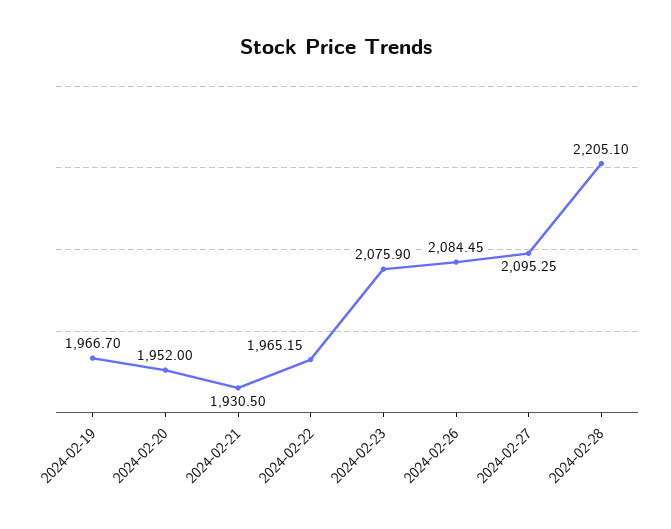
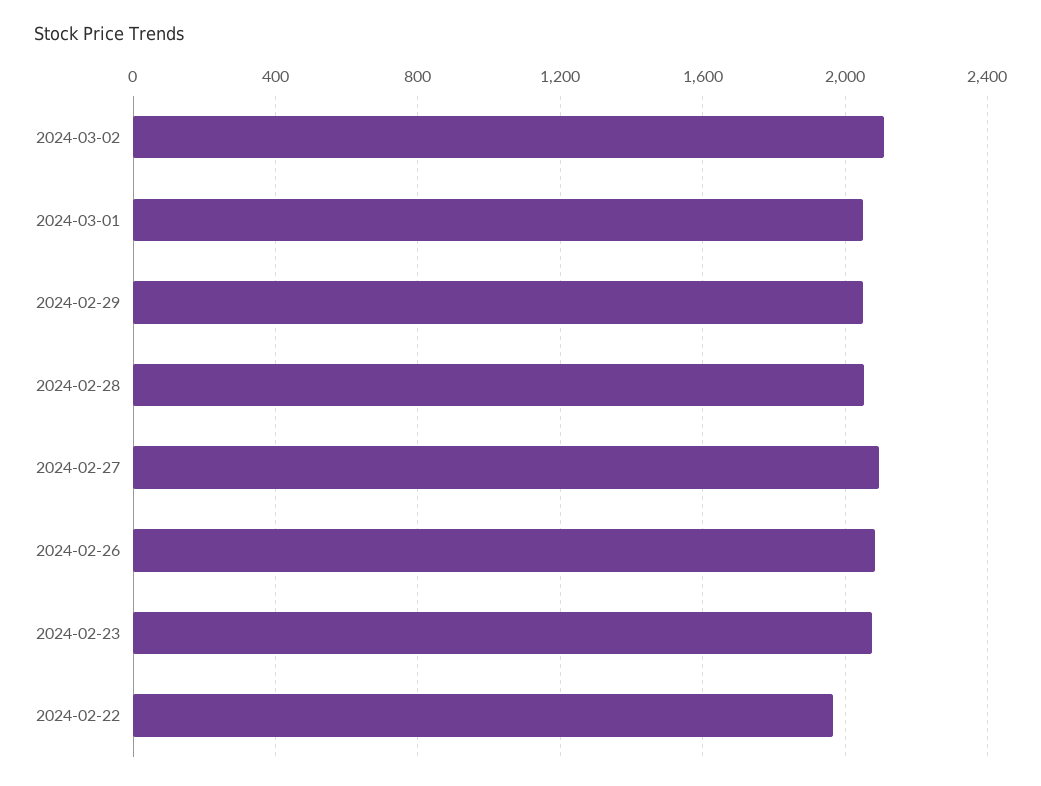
2024-02-19: 1966.7 -> none
2024-02-20: 1952 -> none
2024-02-21: 1930.5 -> none
2024-02-28: 2205.1 -> 2050
2024-03-02: none -> 2100
2024-03-01: none -> 2050
2024-02-29: none -> 2050

